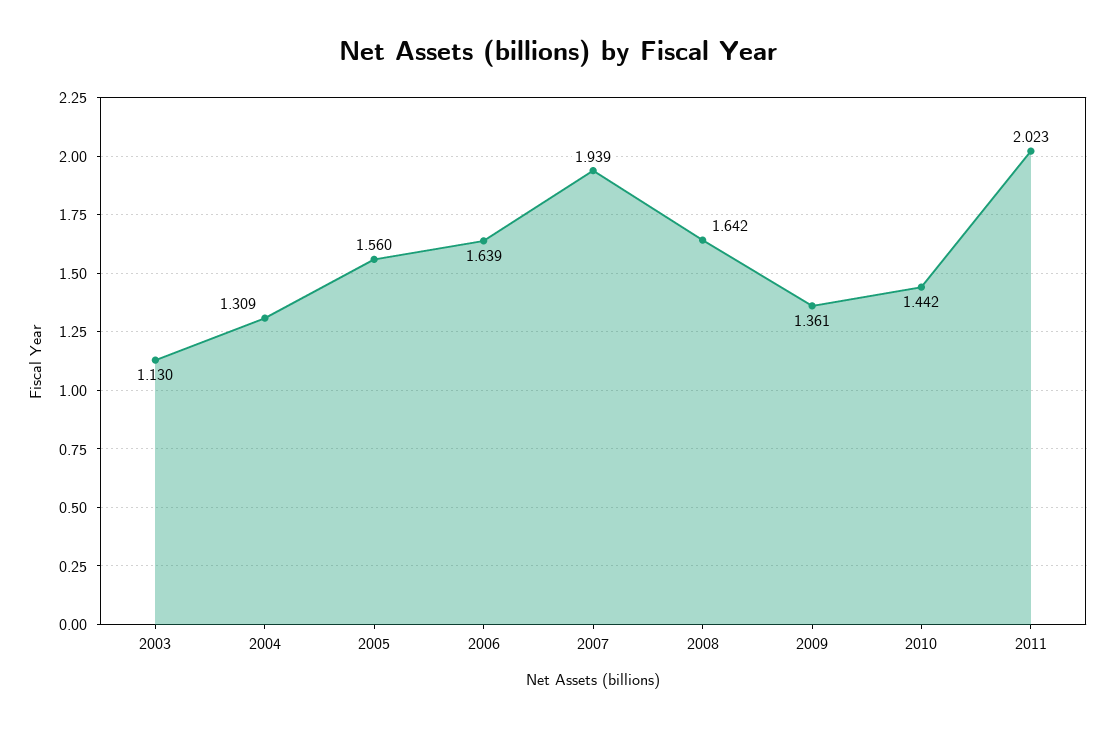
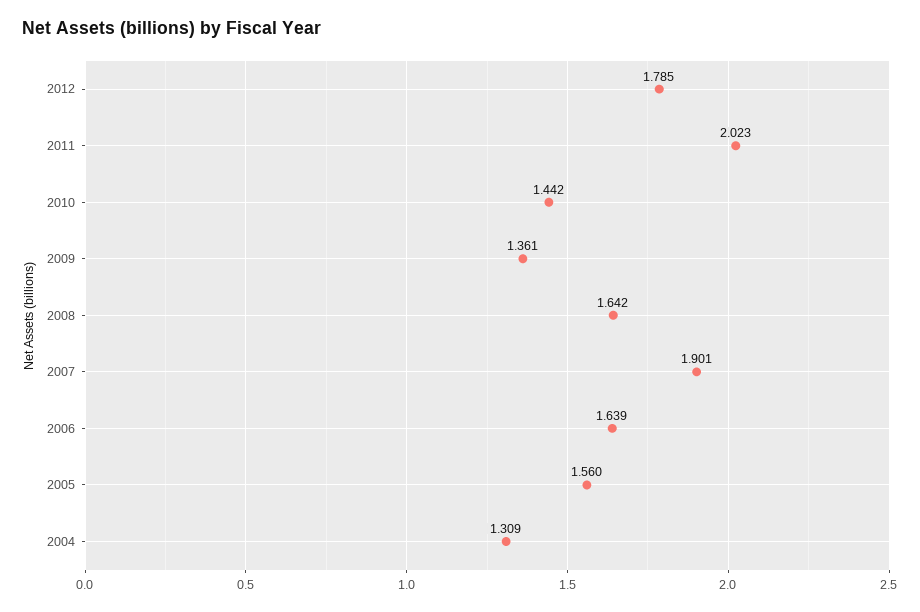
2003: 1.13 -> none
2007: 1.939 -> 1.901
2012: none -> 1.785

